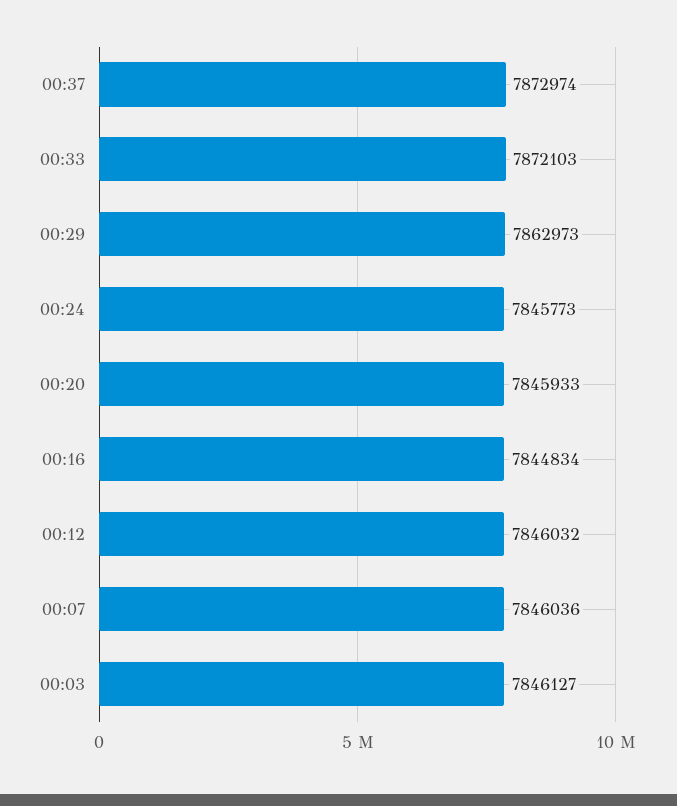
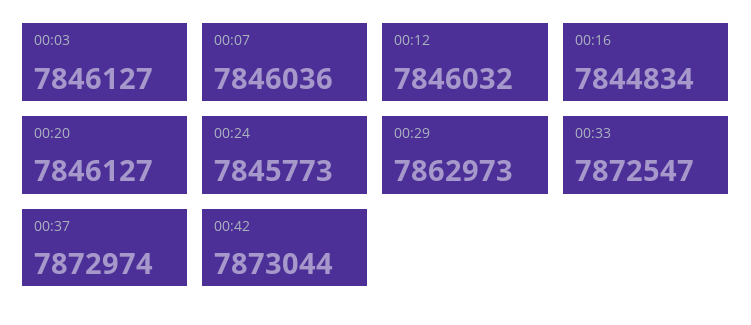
00:33: 7872103 -> 7872547
00:20: 7845933 -> 7846127
00:42: none -> 7873044

